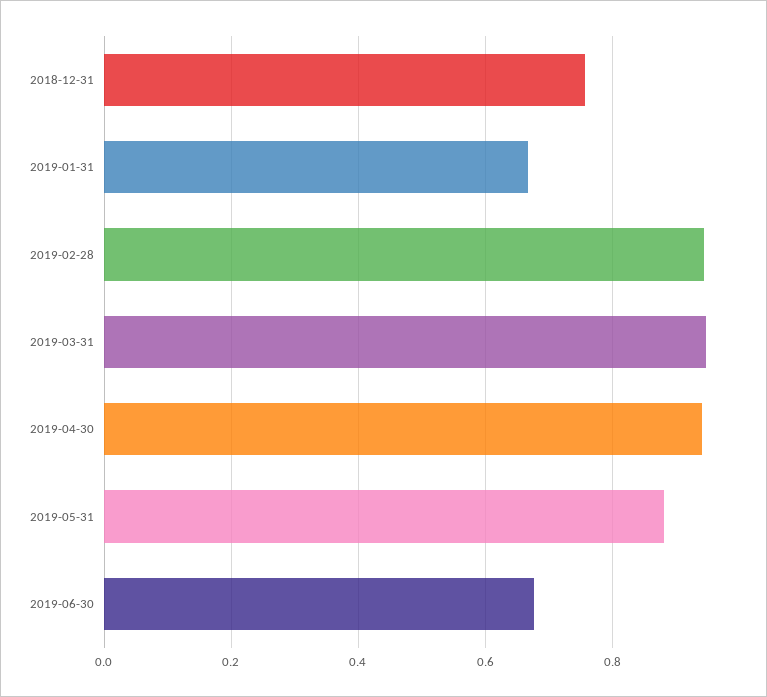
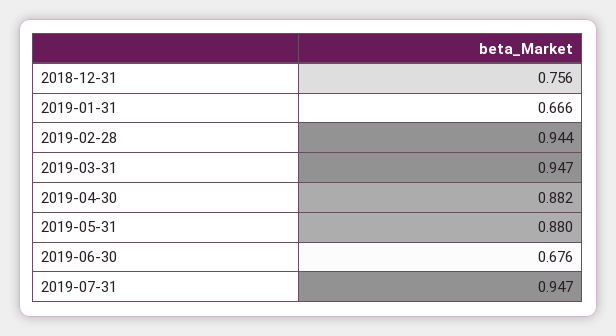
2019-04-30: 0.94 -> 0.882
2019-07-31: none -> 0.947

